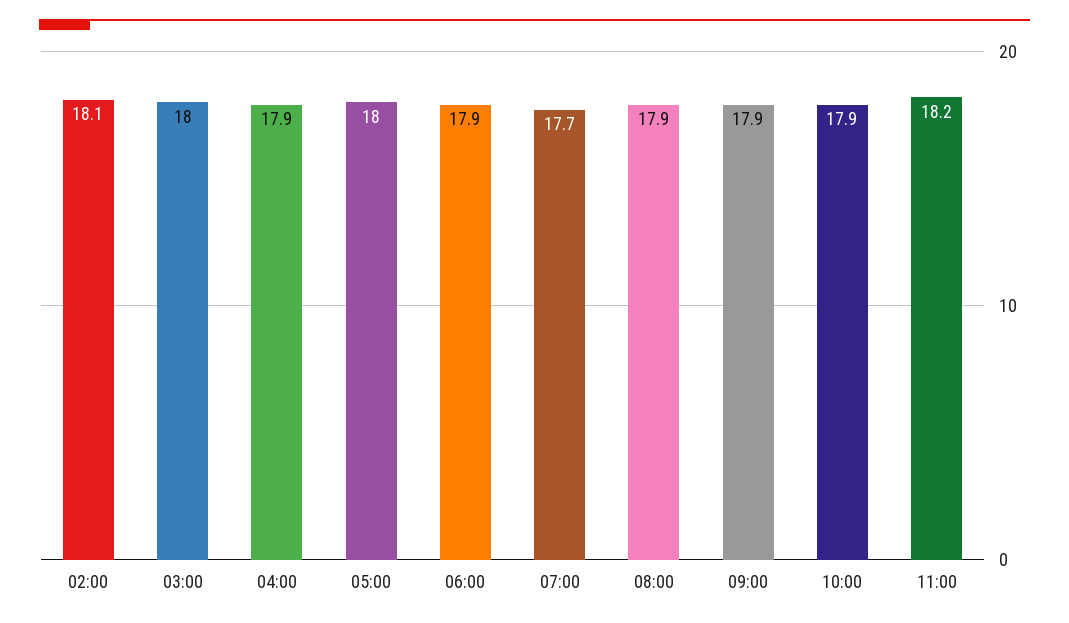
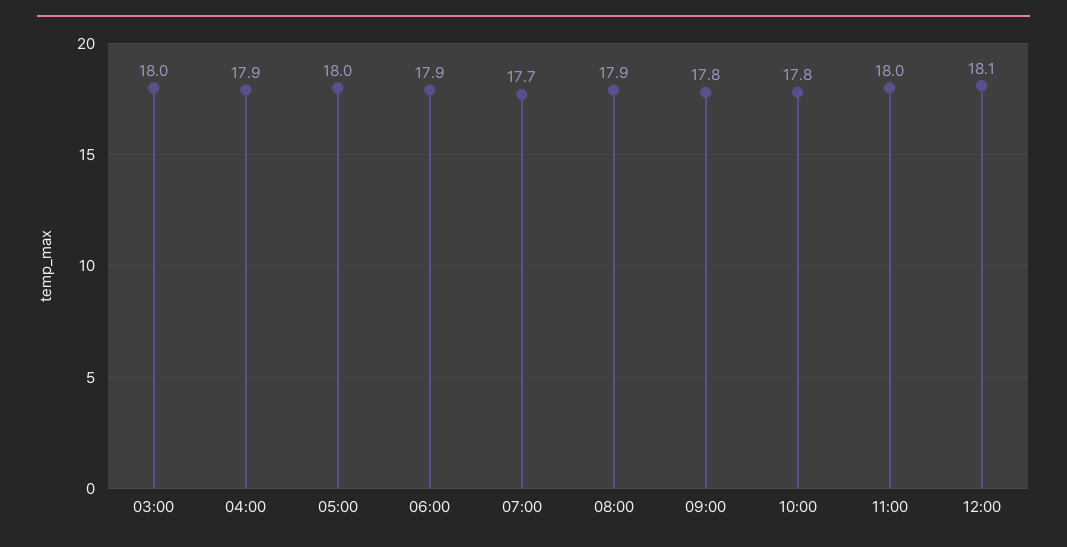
02:00: 18.1 -> none
09:00: 17.9 -> 17.8
10:00: 17.9 -> 17.8
11:00: 18.2 -> 18
12:00: none -> 18.1

